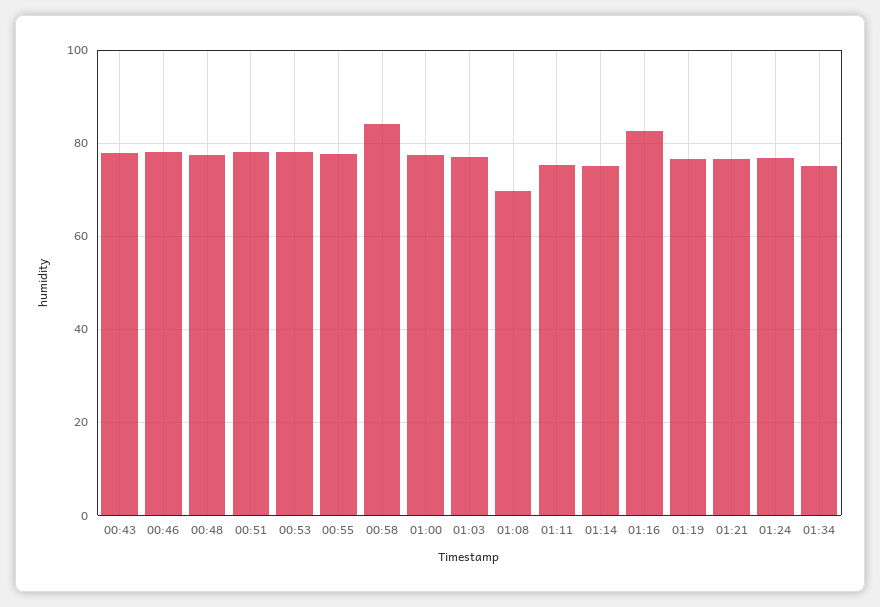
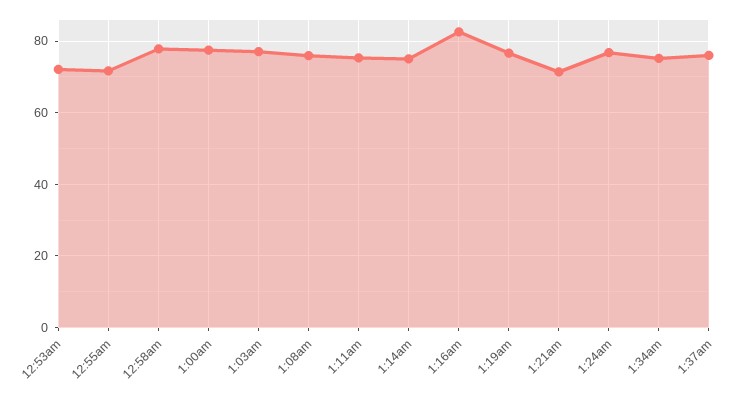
00:43: 78 -> none
00:46: 78 -> none
00:48: 78 -> none
00:51: 78 -> none
00:53: 78 -> 72
00:55: 78 -> 72
00:58: 84 -> 78
01:08: 70 -> 76
01:21: 76 -> 72
1:37am: none -> 76

